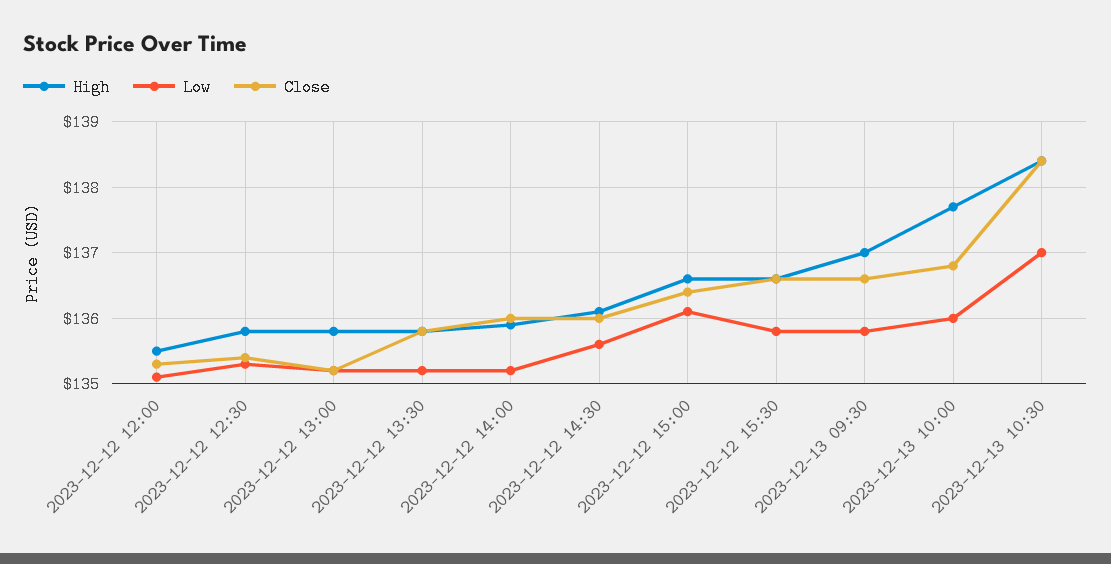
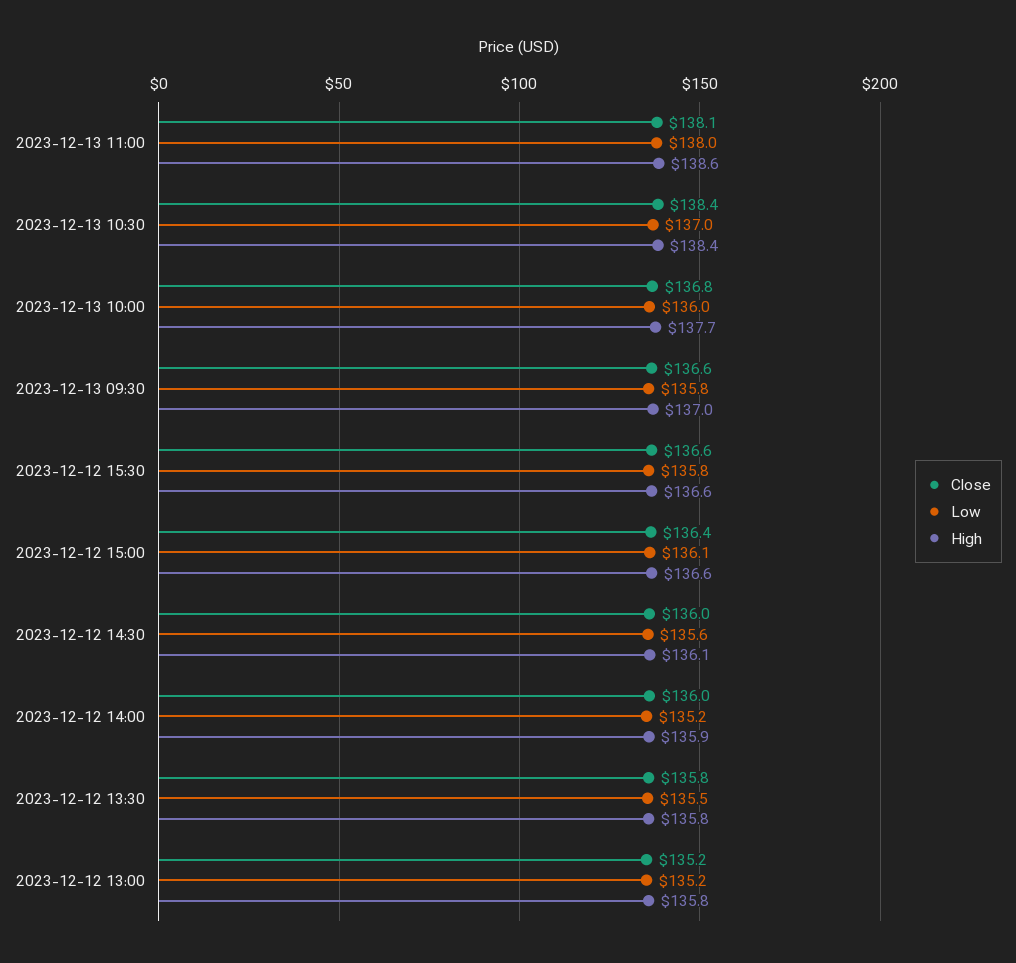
High, 2023-12-12 12:00: 135.5 -> none
Low, 2023-12-12 12:00: 135.1 -> none
Close, 2023-12-12 12:00: 135.3 -> none
High, 2023-12-12 12:30: 135.8 -> none
Low, 2023-12-12 12:30: 135.3 -> none
Close, 2023-12-12 12:30: 135.4 -> none
Low, 2023-12-12 13:30: 135.2 -> 135.5
Close, 2023-12-13 11:00: none -> 138.1
Low, 2023-12-13 11:00: none -> 138
High, 2023-12-13 11:00: none -> 138.6

